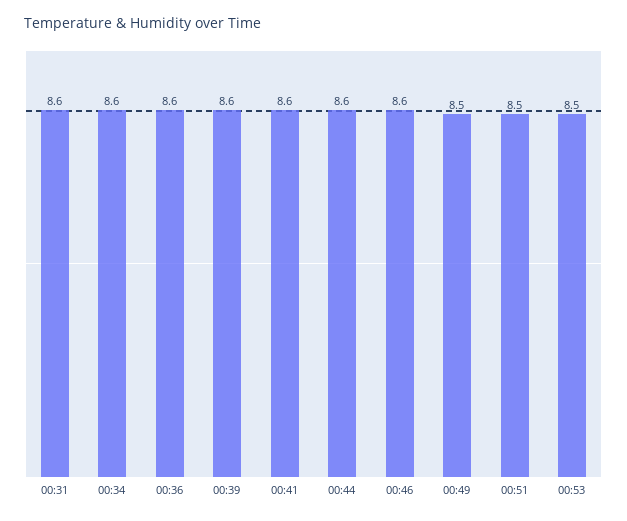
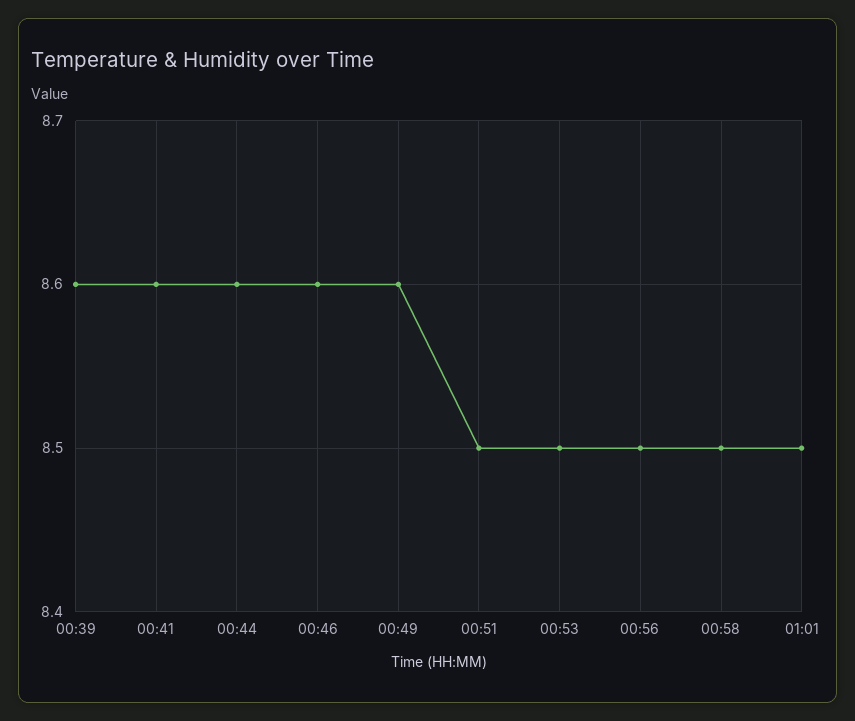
00:31: 8.6 -> none
00:34: 8.6 -> none
00:36: 8.6 -> none
00:49: 8.5 -> 8.6
00:56: none -> 8.5
00:58: none -> 8.5
01:01: none -> 8.5

